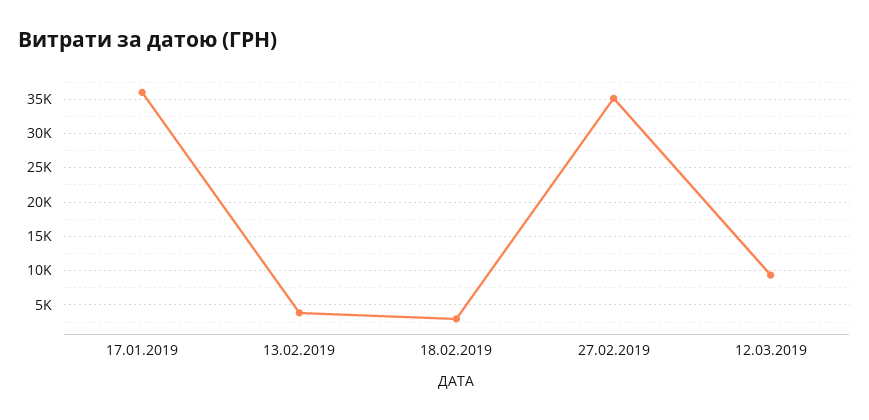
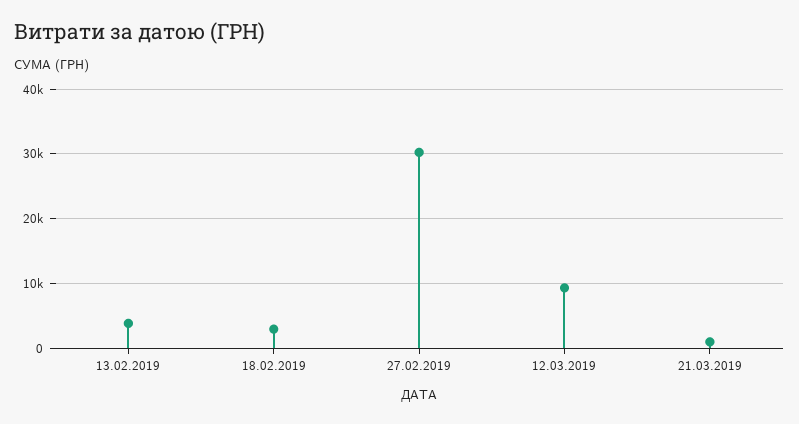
17.01.2019: 36000 -> none
27.02.2019: 35000 -> 30000
21.03.2019: none -> 1000

